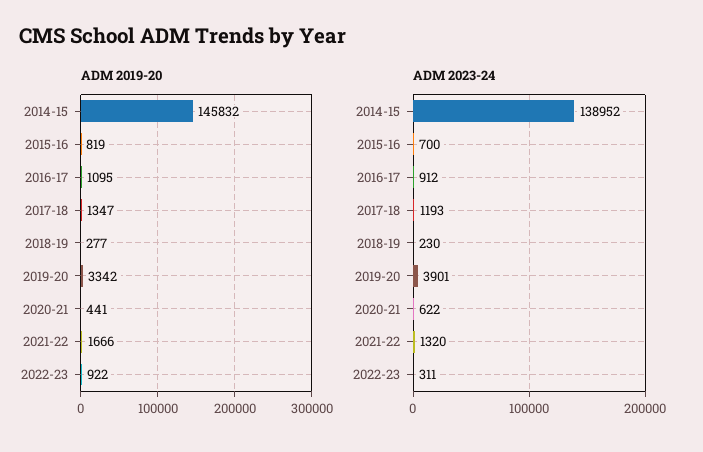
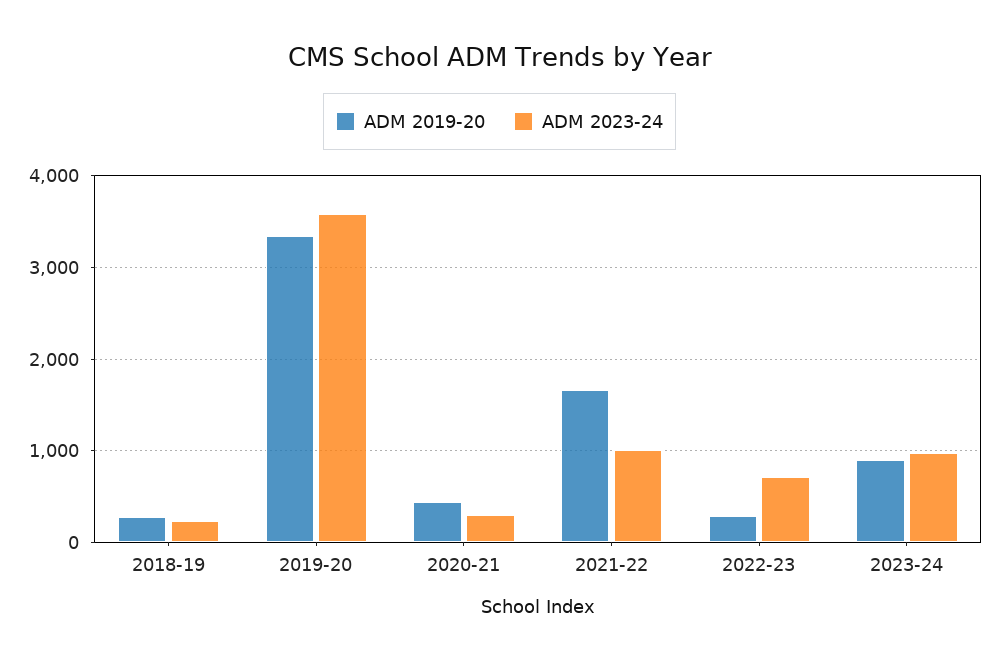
ADM 2019-20, 2014-15: 145832 -> none
ADM 2019-20, 2015-16: 819 -> none
ADM 2019-20, 2016-17: 1095 -> none
ADM 2019-20, 2017-18: 1347 -> none
ADM 2019-20, 2022-23: 922 -> 300
ADM 2023-24, 2014-15: 138952 -> none
ADM 2023-24, 2015-16: 700 -> none
ADM 2023-24, 2016-17: 912 -> none
ADM 2023-24, 2017-18: 1193 -> none
ADM 2023-24, 2019-20: 3901 -> 3600
ADM 2023-24, 2020-21: 622 -> 300
ADM 2023-24, 2021-22: 1320 -> 1000
ADM 2023-24, 2022-23: 311 -> 700
ADM 2019-20, 2023-24: none -> 900
ADM 2023-24, 2023-24: none -> 1000

